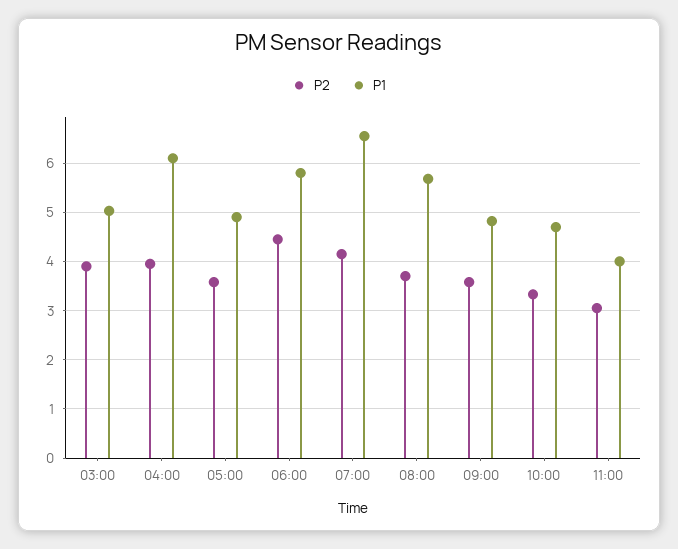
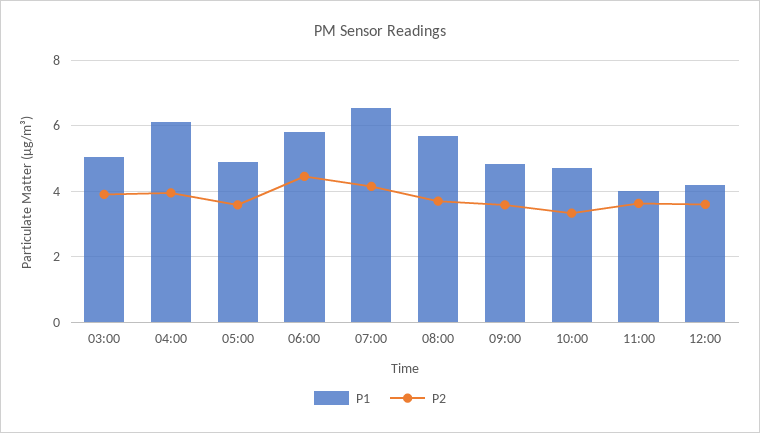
P2, 11:00: 3 -> 3.6
P1, 12:00: none -> 4.2
P2, 12:00: none -> 3.6

